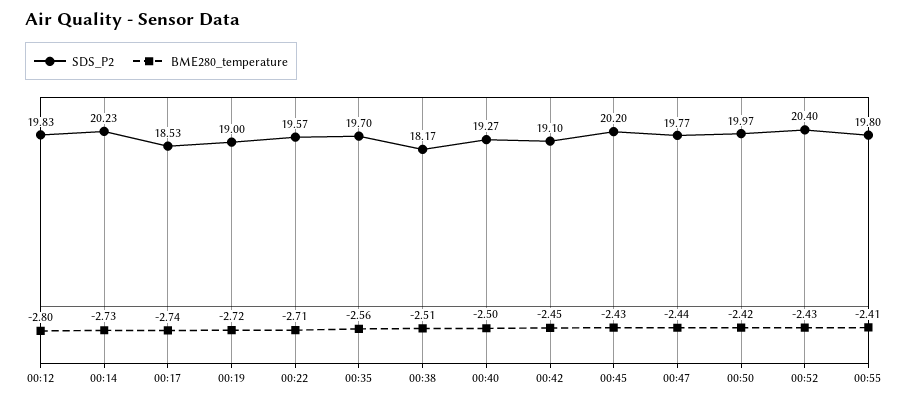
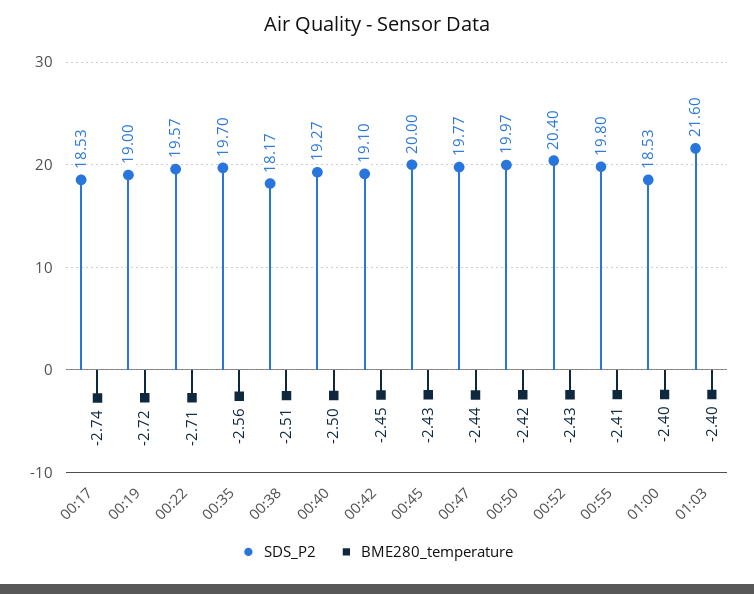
SDS_P2, 00:12: 19.83 -> none
BME280_temperature, 00:12: -2.8 -> none
SDS_P2, 00:14: 20.23 -> none
BME280_temperature, 00:14: -2.73 -> none
SDS_P2, 00:45: 20.2 -> 20
SDS_P2, 01:00: none -> 18.53
BME280_temperature, 01:00: none -> -2.4
SDS_P2, 01:03: none -> 21.6
BME280_temperature, 01:03: none -> -2.4

